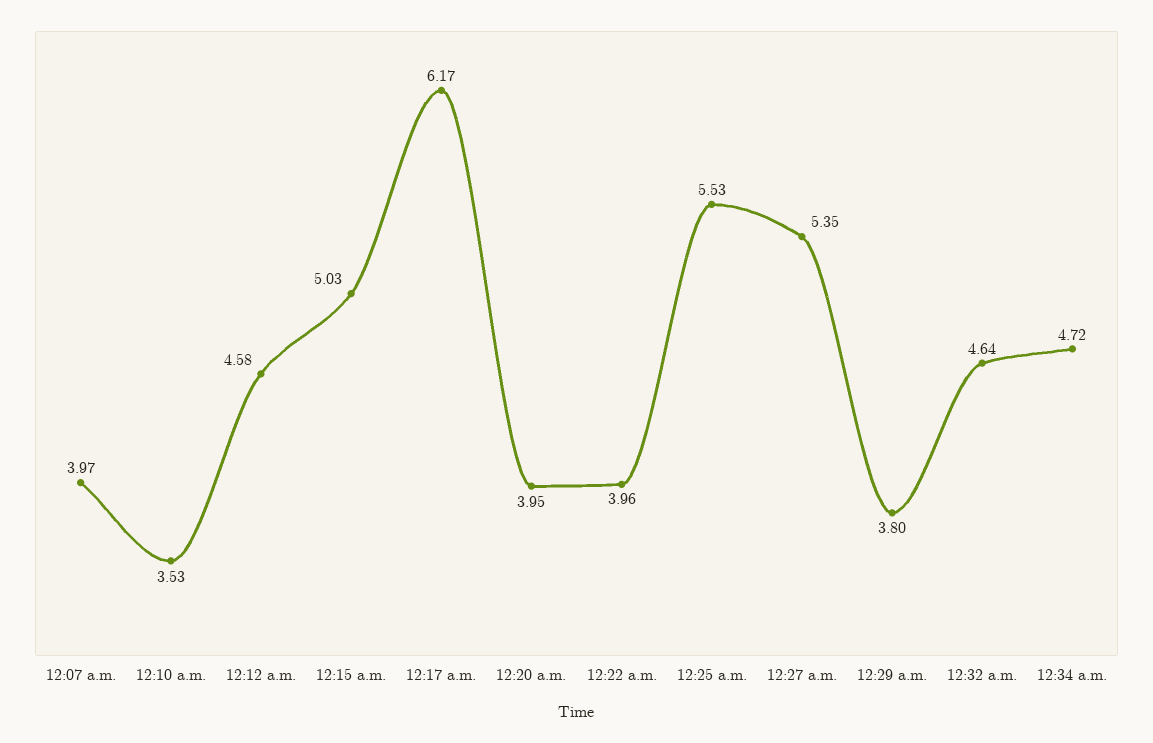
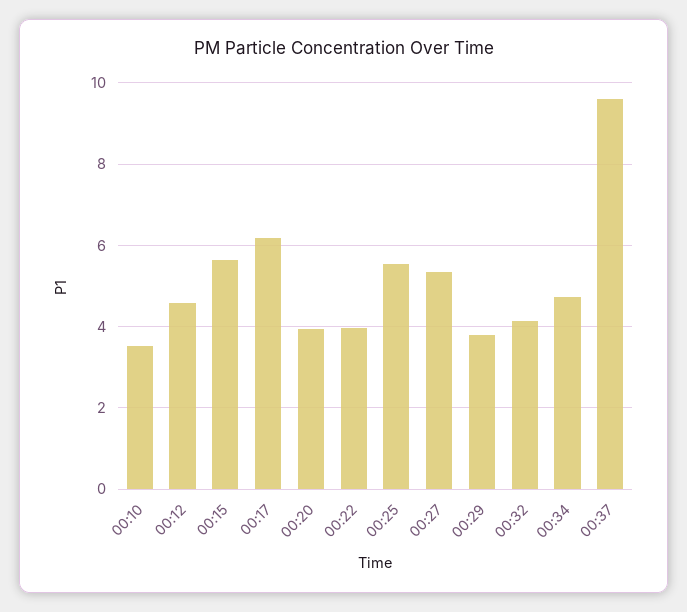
12:07 a.m.: 3.97 -> none
12:15 a.m.: 5.03 -> 5.6
12:32 a.m.: 4.64 -> 4.2
00:37: none -> 9.6

